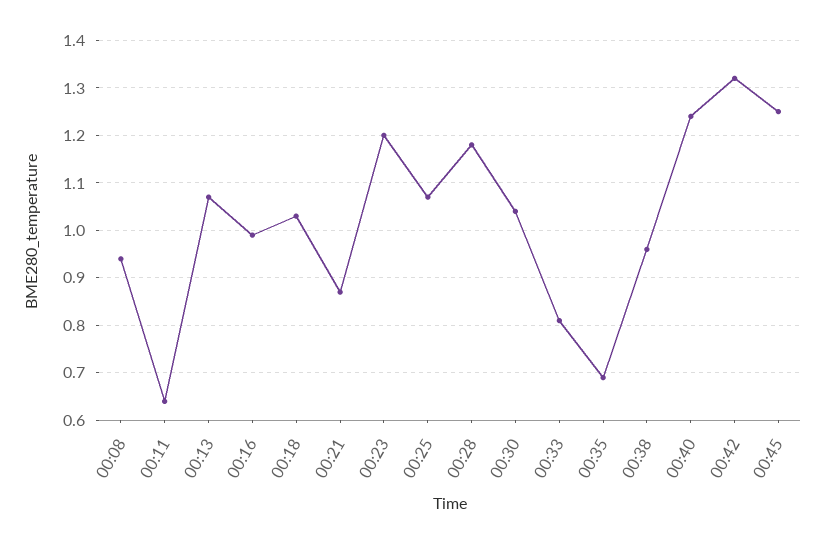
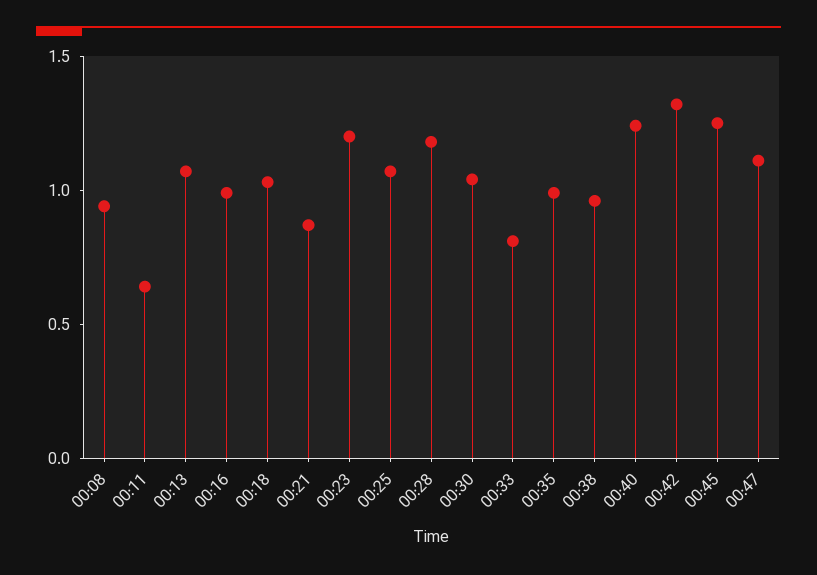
00:35: 0.7 -> 1
00:47: none -> 1.1

